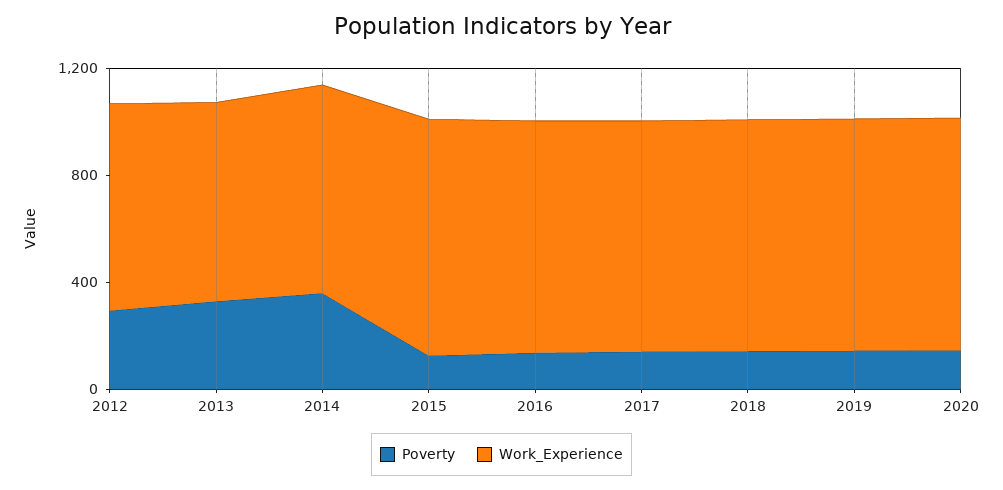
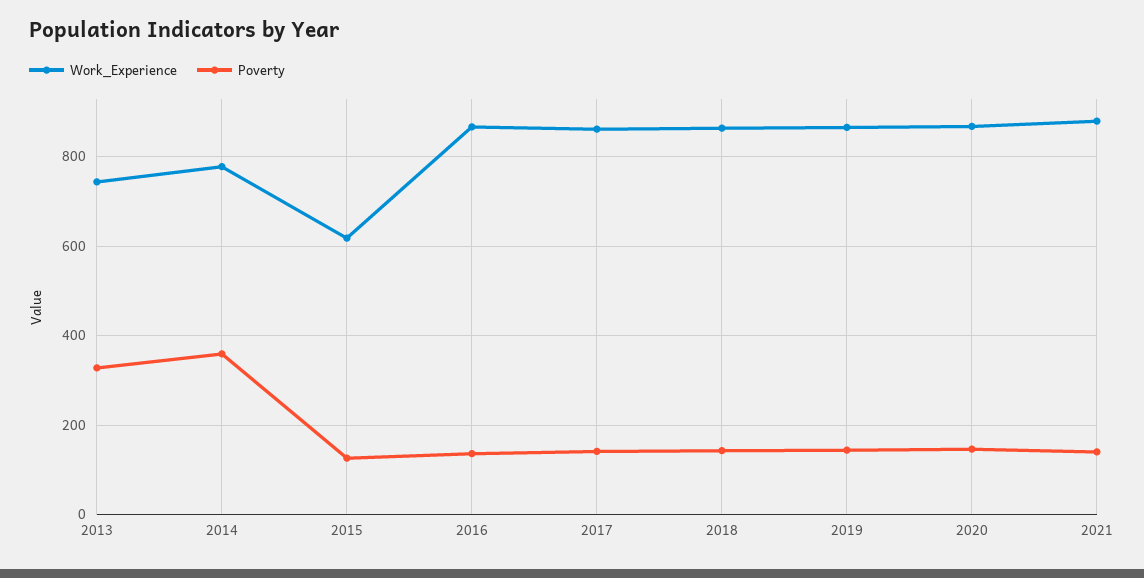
Poverty, 2012: 300 -> none
Work_Experience, 2012: 800 -> none
Work_Experience, 2015: 900 -> 620
Work_Experience, 2021: none -> 880
Poverty, 2021: none -> 140

